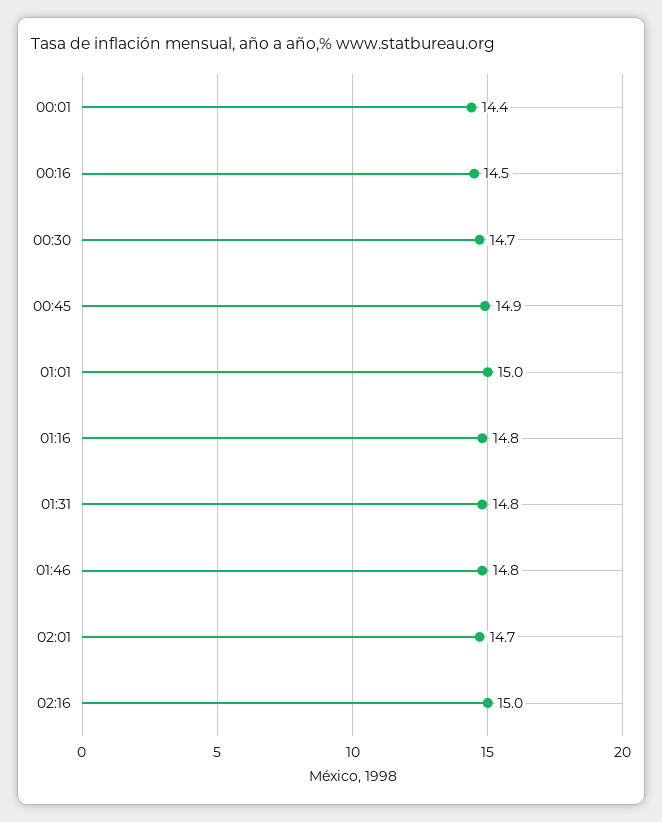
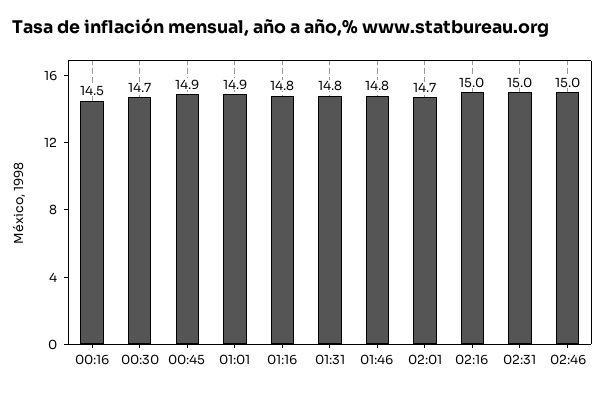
00:01: 14.4 -> none
01:01: 15 -> 14.9
02:31: none -> 15
02:46: none -> 15

